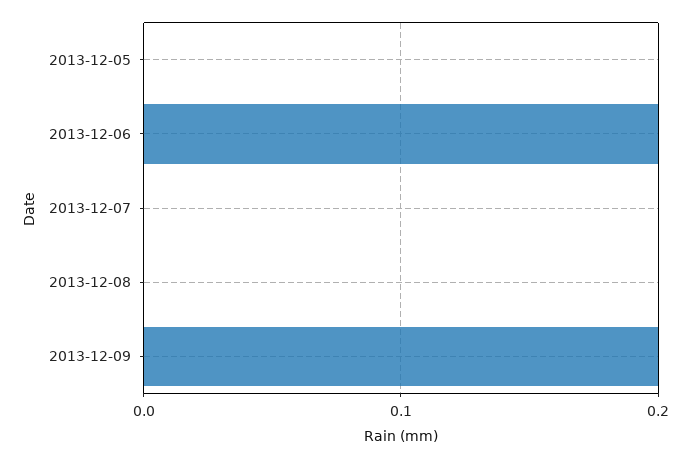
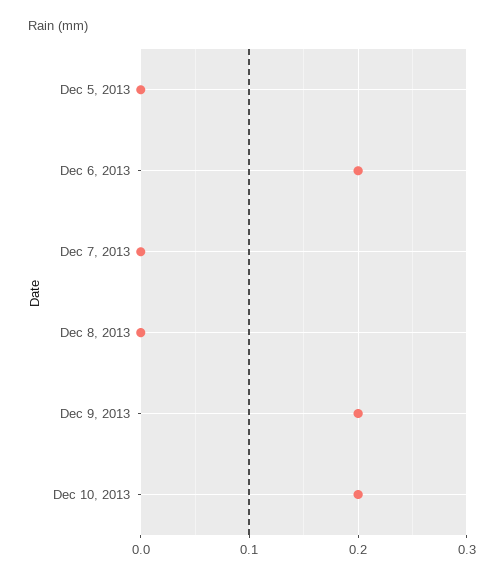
Dec 10, 2013: none -> 0.2

